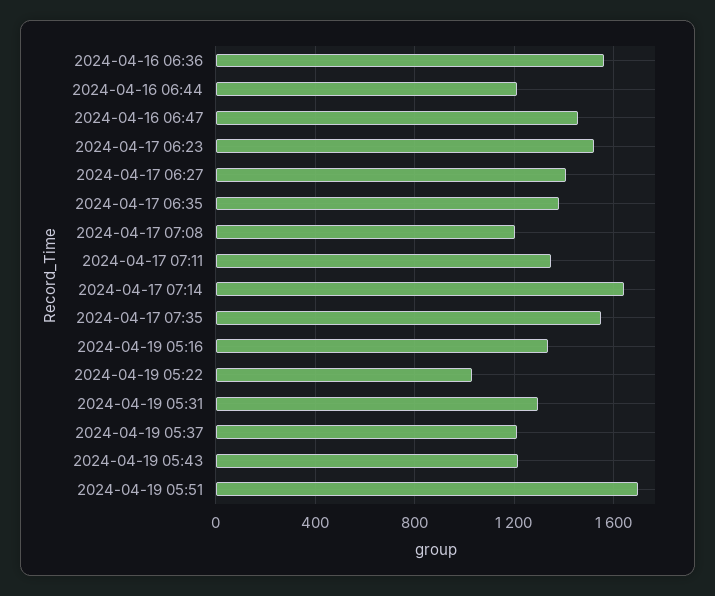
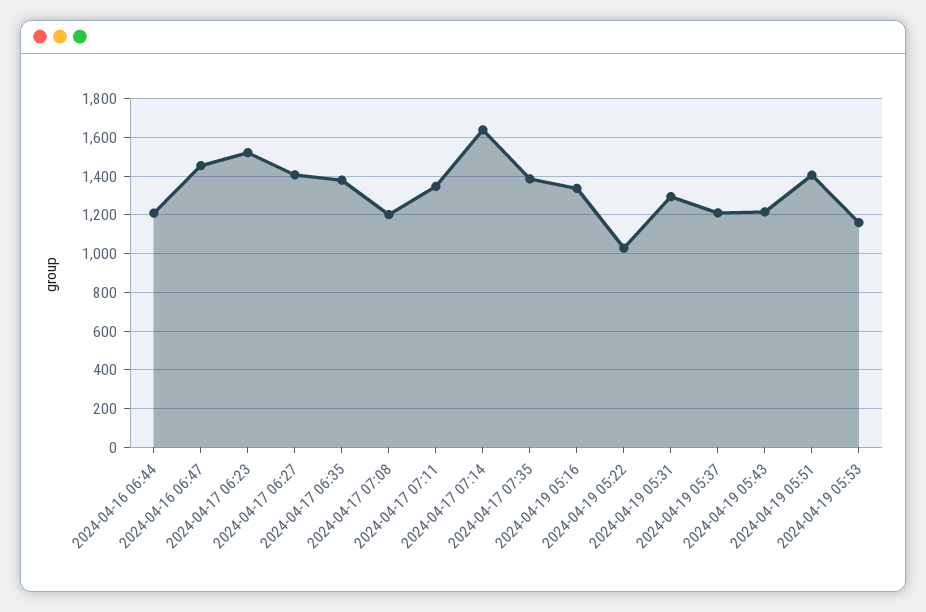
2024-04-16 06:36: 1550 -> none
2024-04-17 07:35: 1550 -> 1400
2024-04-19 05:51: 1700 -> 1400
2024-04-19 05:53: none -> 1150

